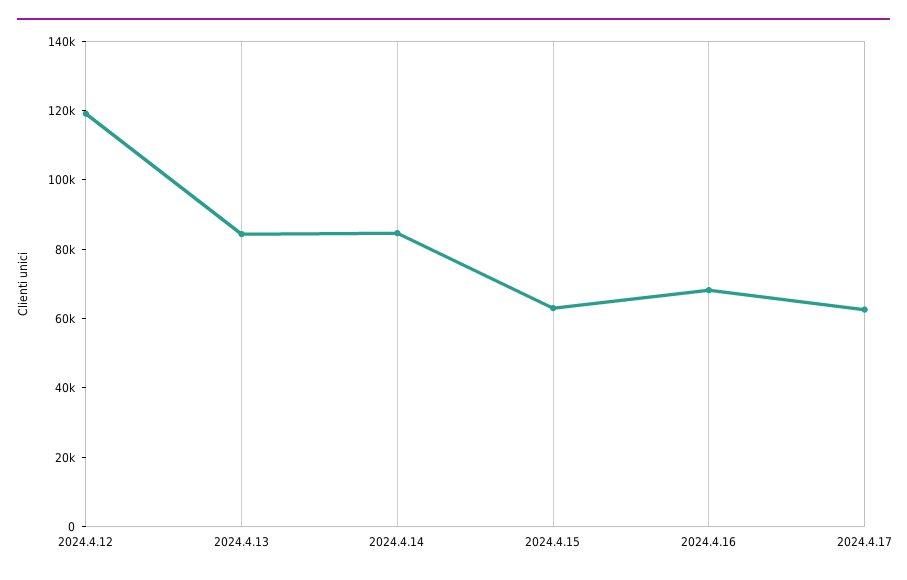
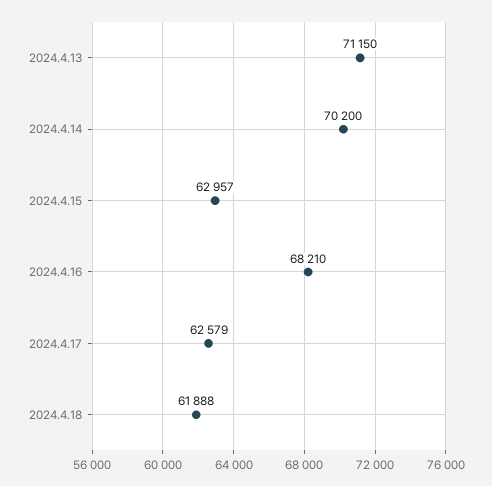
2024.4.12: 120000 -> none
2024.4.13: 85000 -> 71150
2024.4.14: 85000 -> 70200
2024.4.18: none -> 61888

